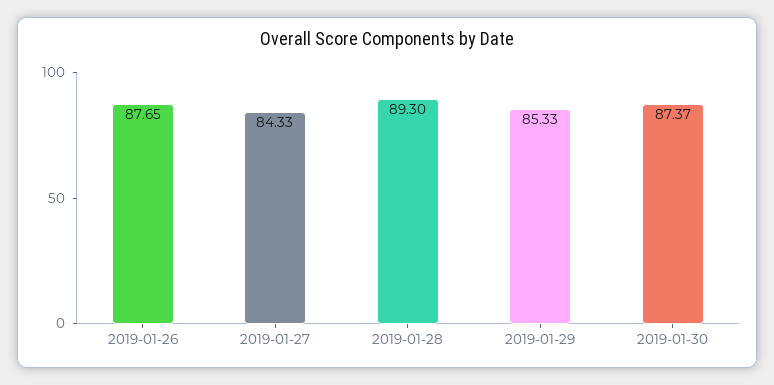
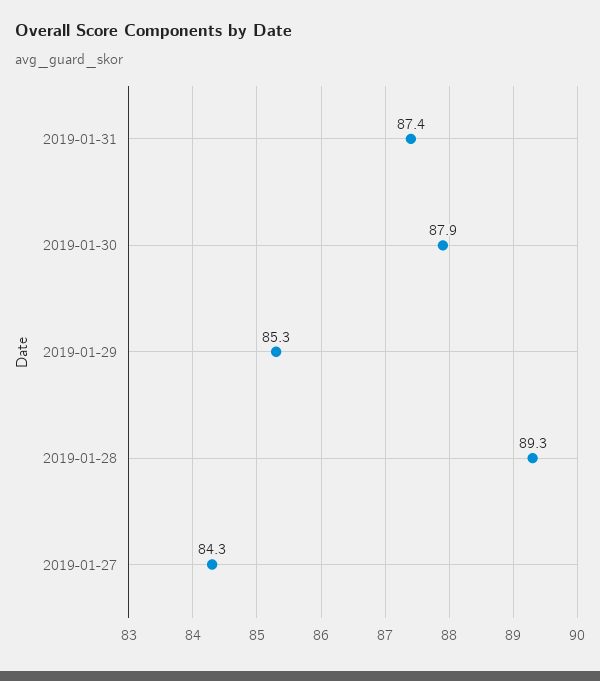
2019-01-26: 87.65 -> none
2019-01-30: 87.37 -> 87.9
2019-01-31: none -> 87.4

